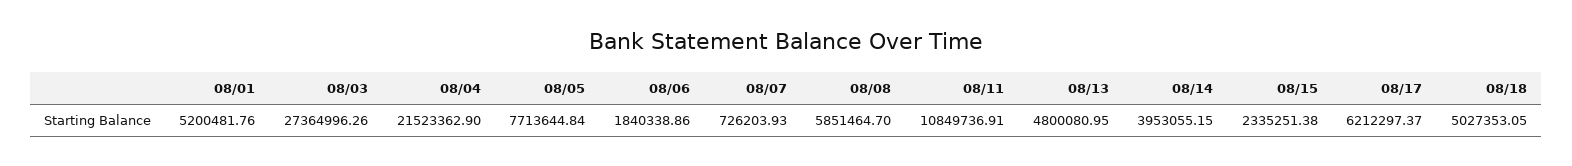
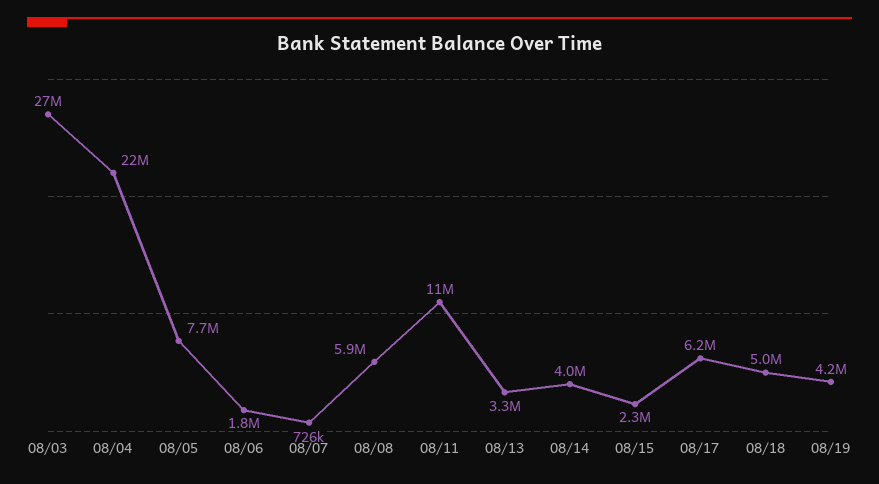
08/01: 5200481.76 -> none
08/13: 4800080.95 -> 3300000
08/19: none -> 4200000

